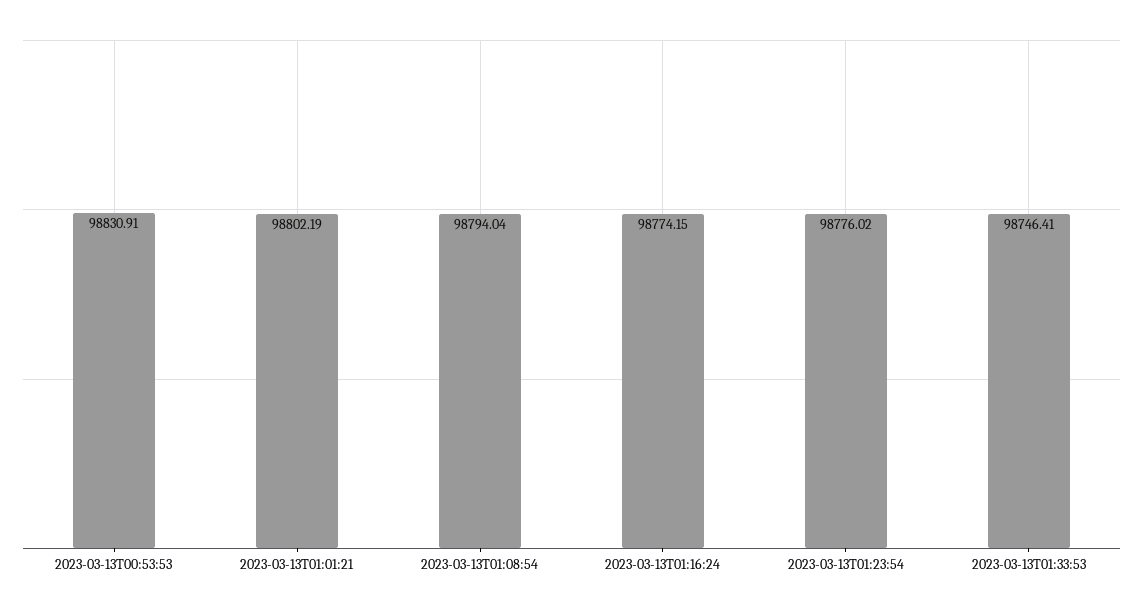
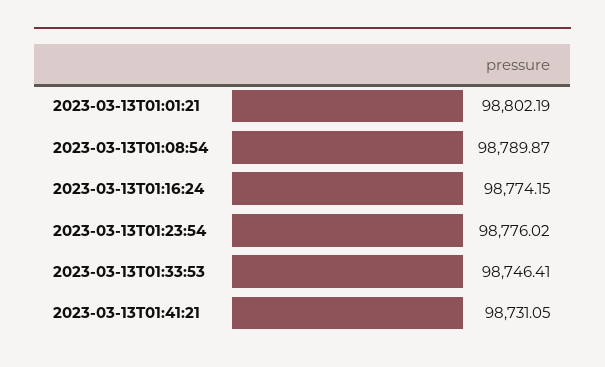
2023-03-13T00:53:53: 98830.91 -> none
2023-03-13T01:08:54: 98794.04 -> 98789.87
2023-03-13T01:41:21: none -> 98731.05

